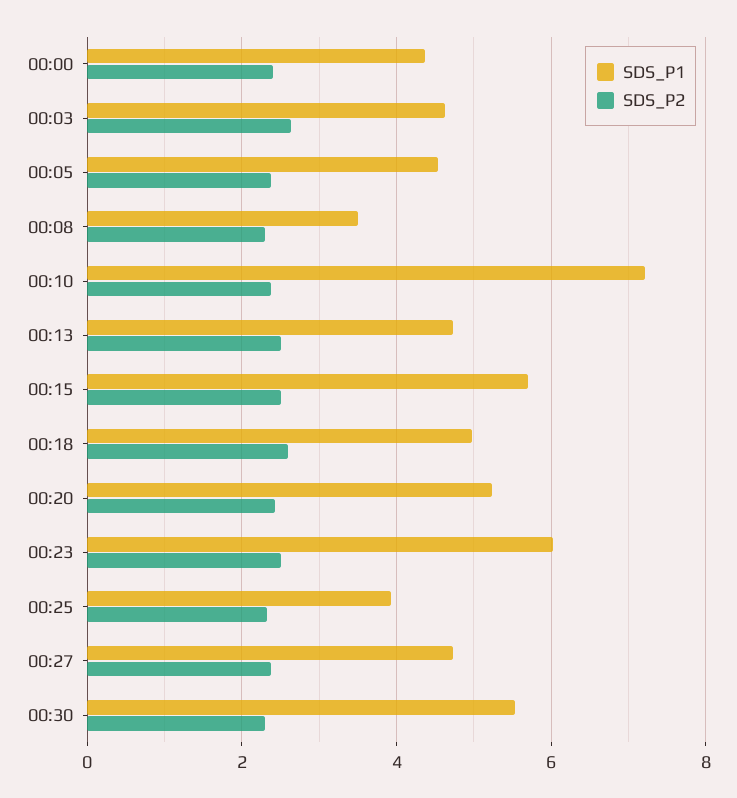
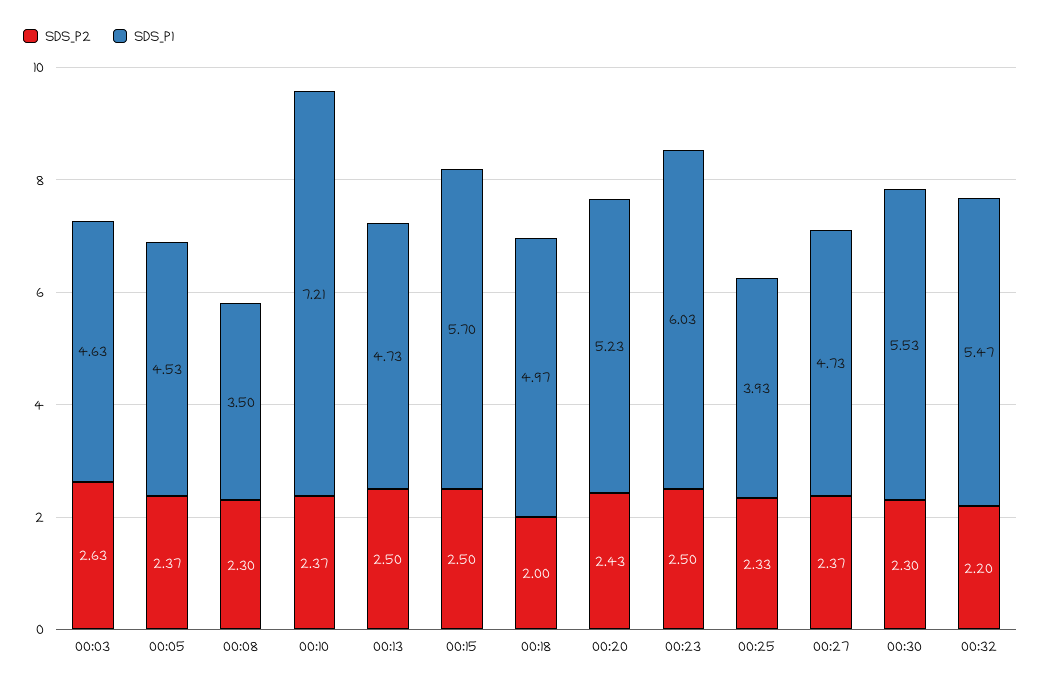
SDS_P1, 00:00: 4.4 -> none
SDS_P2, 00:00: 2.4 -> none
SDS_P2, 00:18: 2.6 -> 2
SDS_P2, 00:32: none -> 2.2
SDS_P1, 00:32: none -> 5.47

